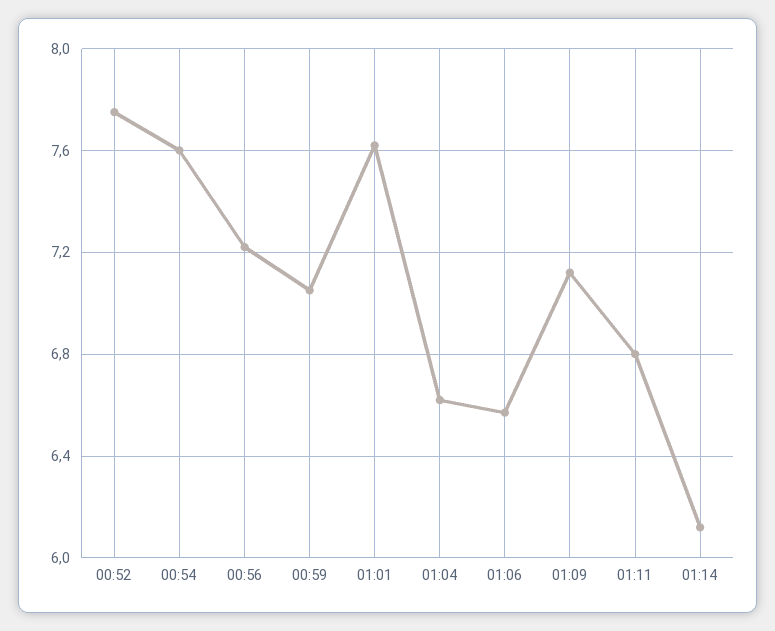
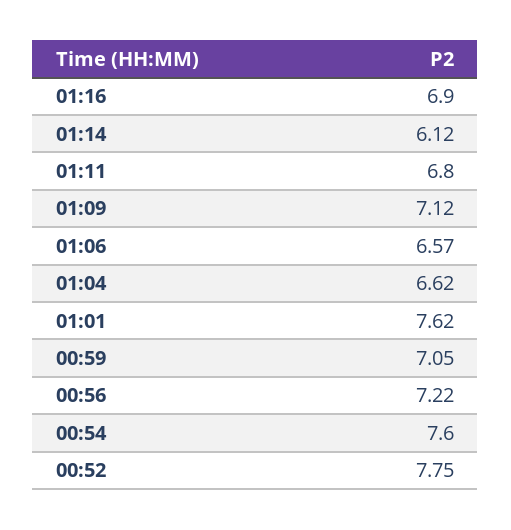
01:16: none -> 6.9

